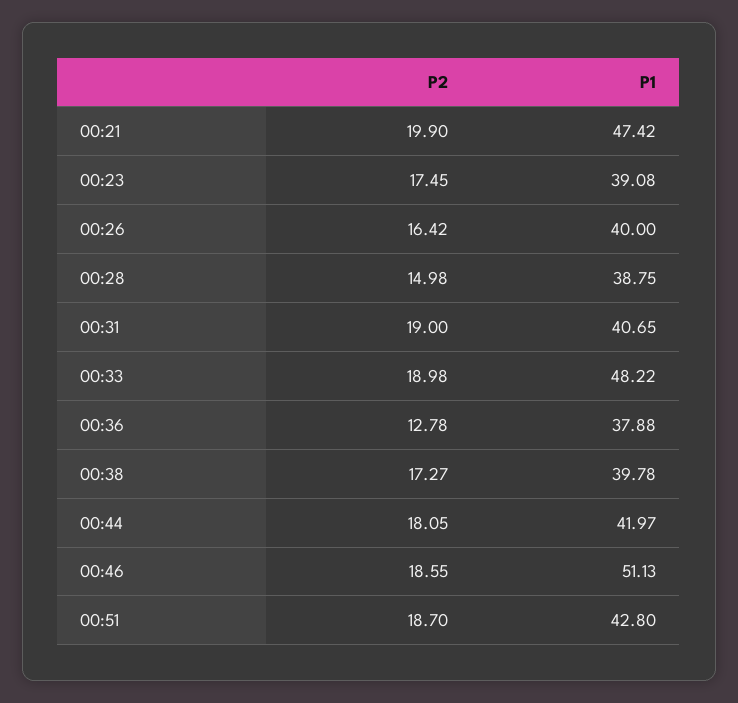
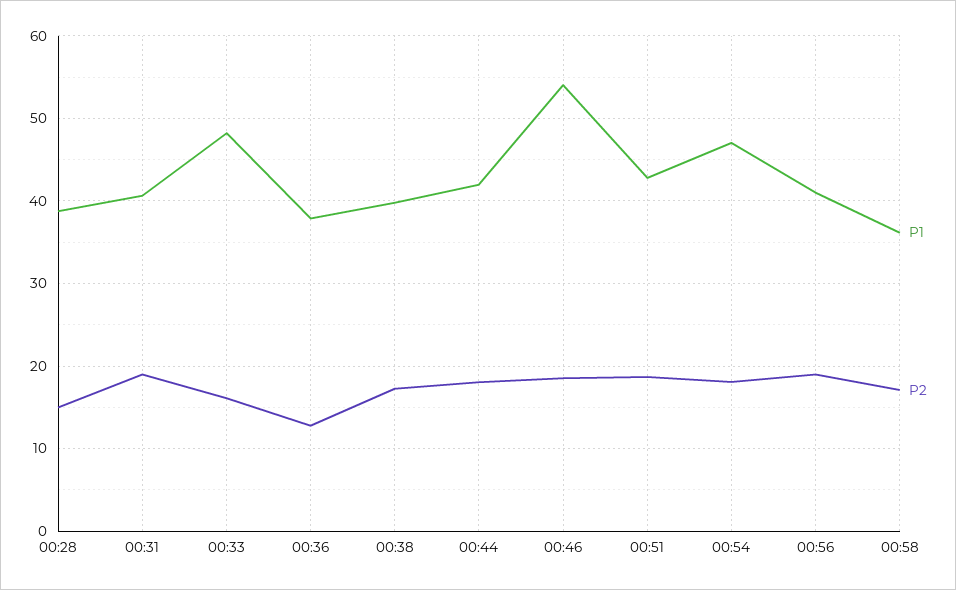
P2, 00:21: 19.9 -> none
P1, 00:21: 47.42 -> none
P2, 00:23: 17.45 -> none
P1, 00:23: 39.08 -> none
P2, 00:26: 16.42 -> none
P1, 00:26: 40 -> none
P2, 00:33: 18.98 -> 16
P1, 00:46: 51.13 -> 54
P1, 00:54: none -> 47
P2, 00:54: none -> 18
P1, 00:56: none -> 41
P2, 00:56: none -> 19
P1, 00:58: none -> 36
P2, 00:58: none -> 17

